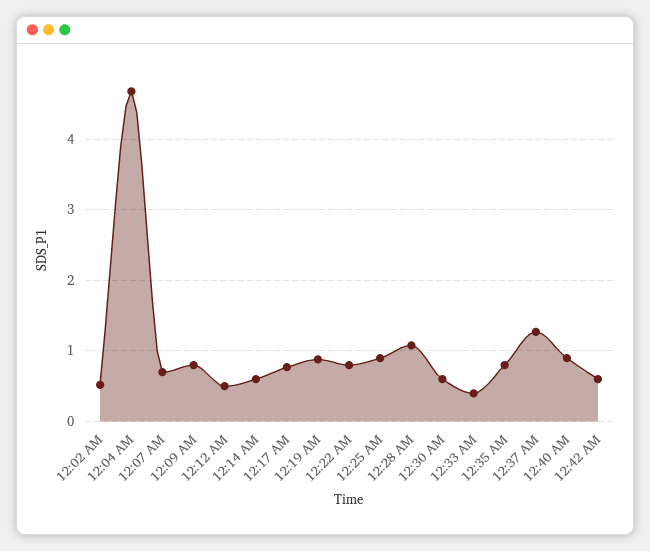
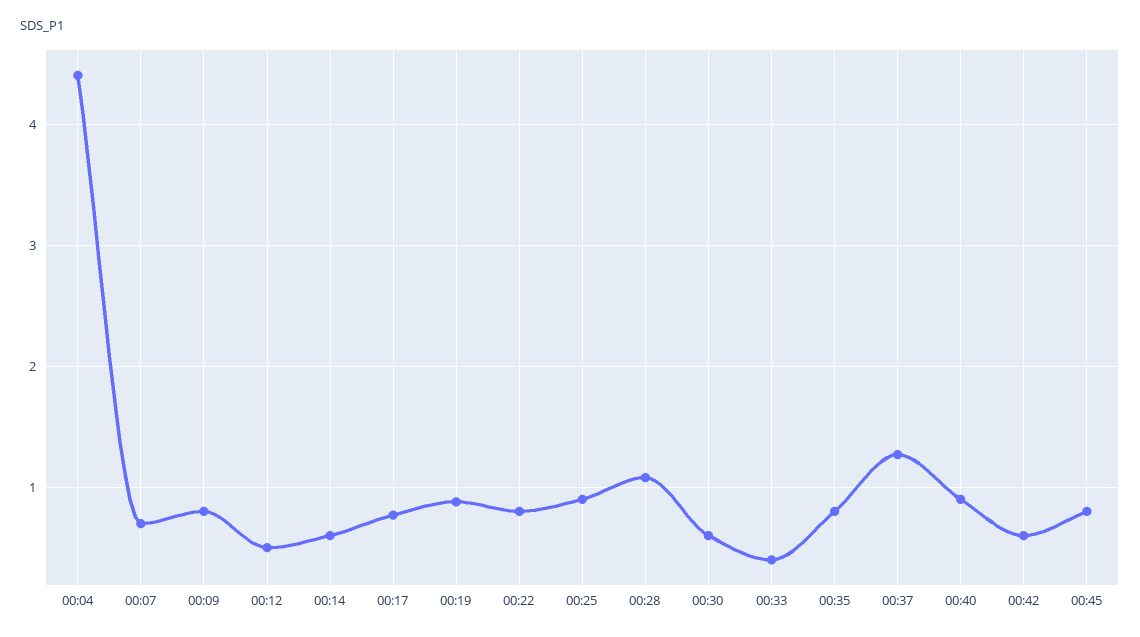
12:02 AM: 0.5 -> none
12:04 AM: 4.7 -> 4.4
00:45: none -> 0.8

